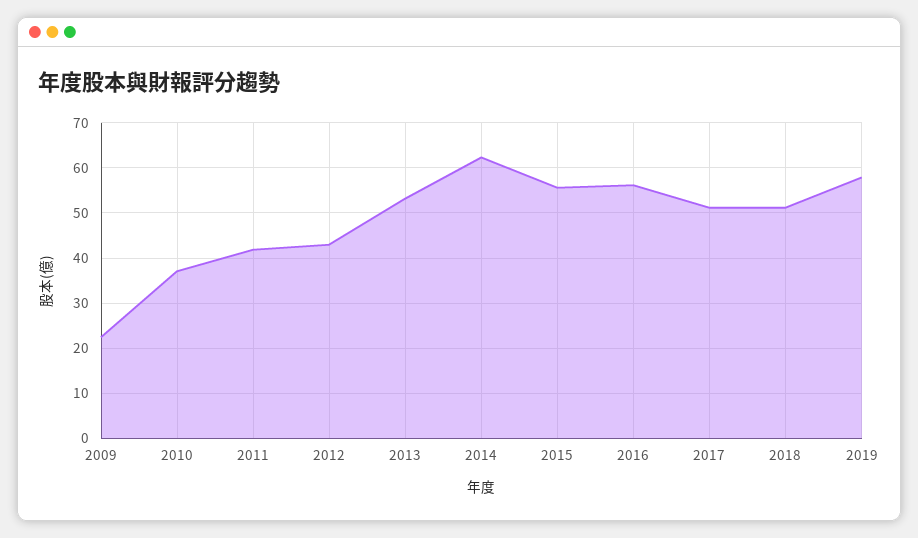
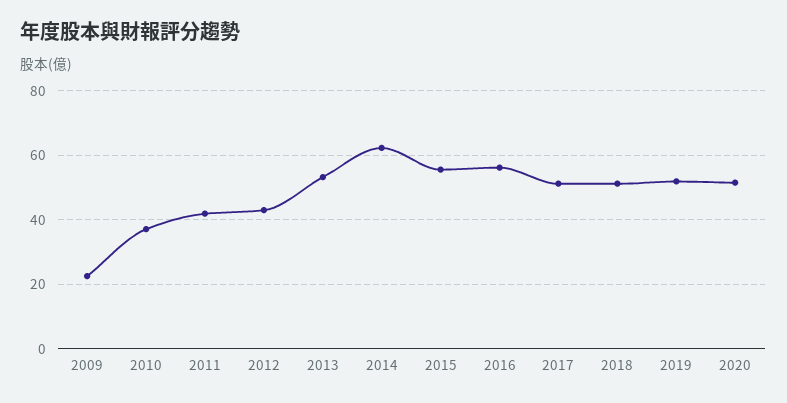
2019: 58 -> 52
2020: none -> 52

